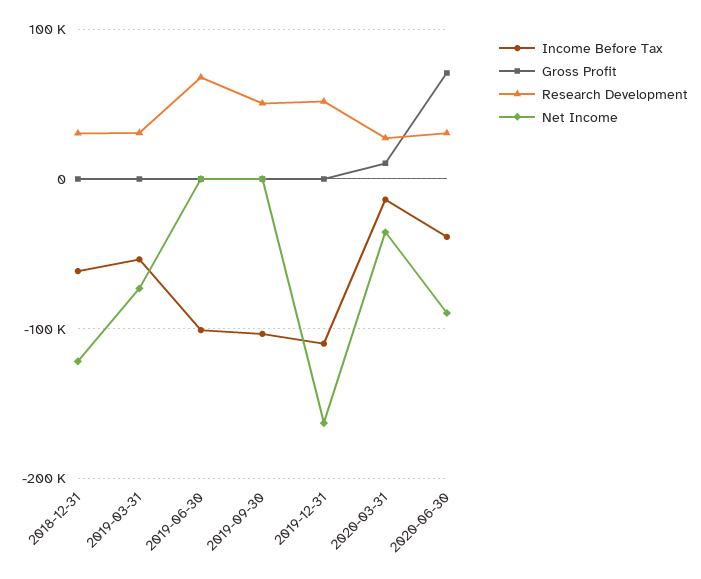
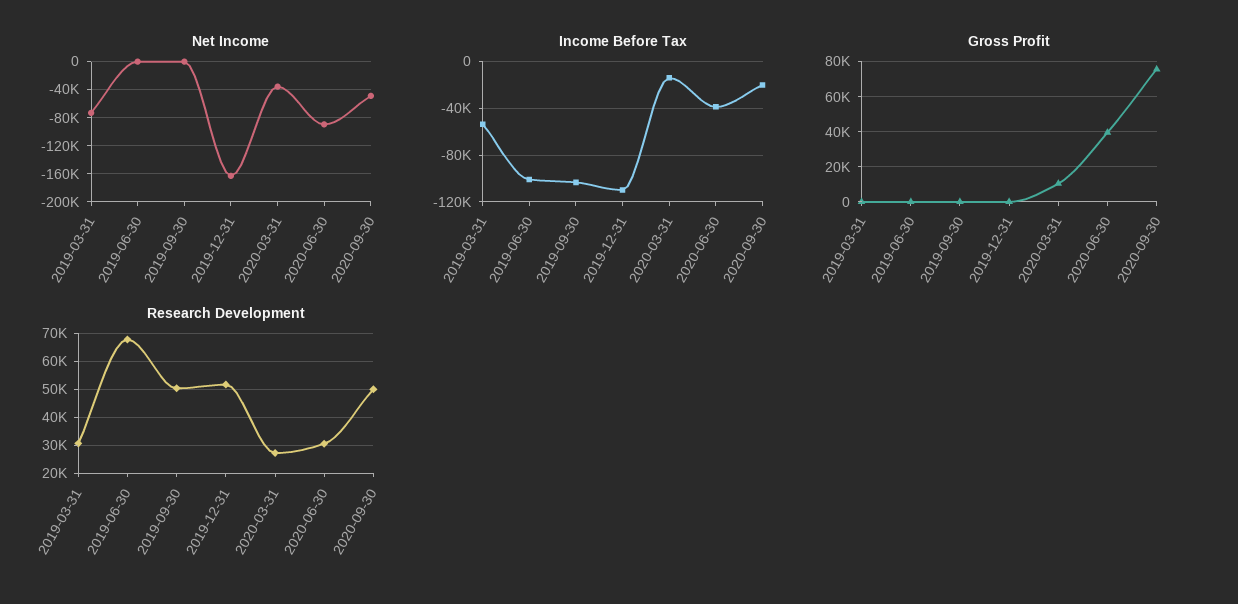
Income Before Tax, 2018-12-31: -60000 -> none
Gross Profit, 2018-12-31: 0 -> none
Research Development, 2018-12-31: 30000 -> none
Net Income, 2018-12-31: -120000 -> none
Gross Profit, 2020-06-30: 70000 -> 40000
Net Income, 2020-09-30: none -> -50000
Income Before Tax, 2020-09-30: none -> -20000
Gross Profit, 2020-09-30: none -> 75000
Research Development, 2020-09-30: none -> 50000

